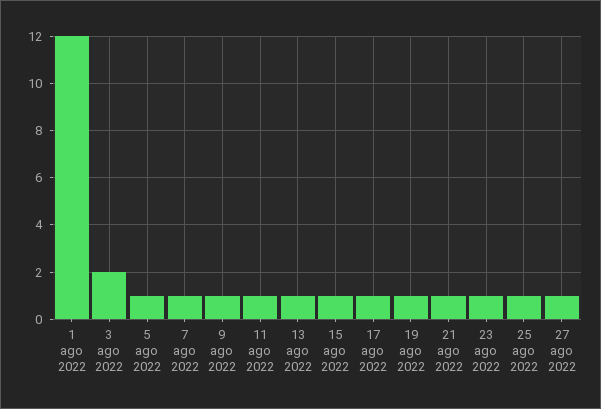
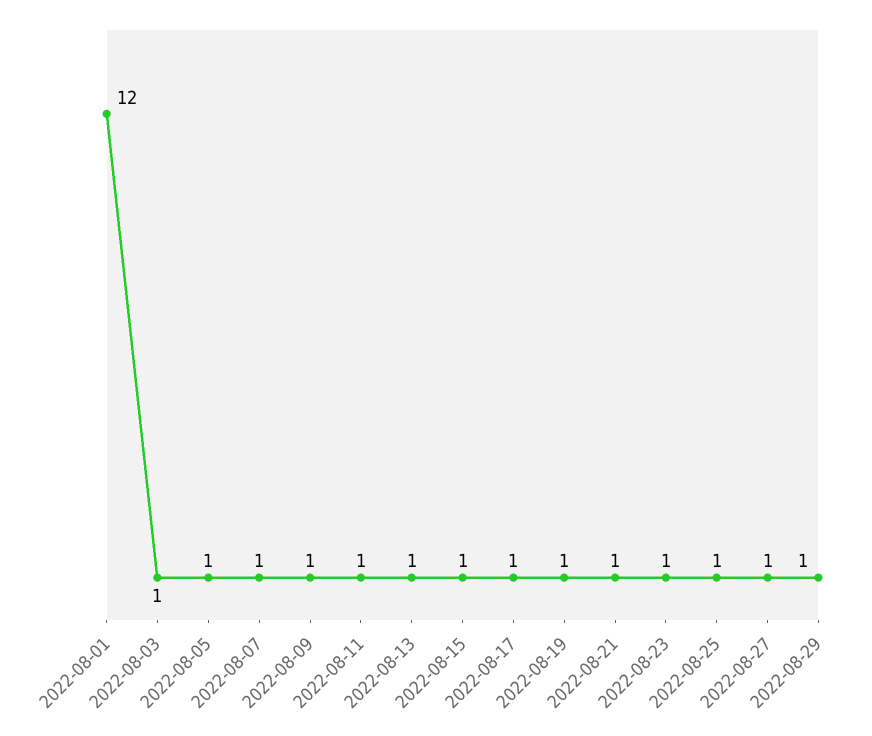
3 ago 2022: 2 -> 1
2022-08-29: none -> 1

